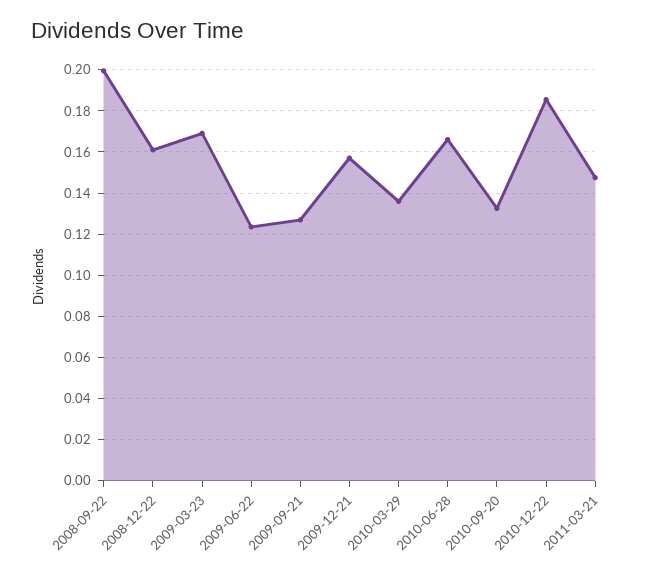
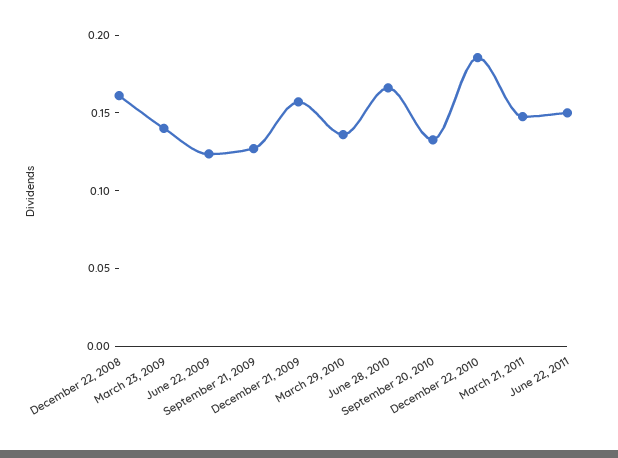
2008-09-22: 0.2 -> none
2009-03-23: 0.17 -> 0.14
June 22, 2011: none -> 0.15

